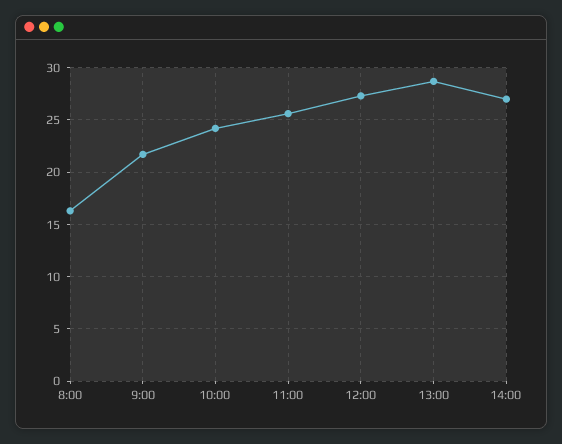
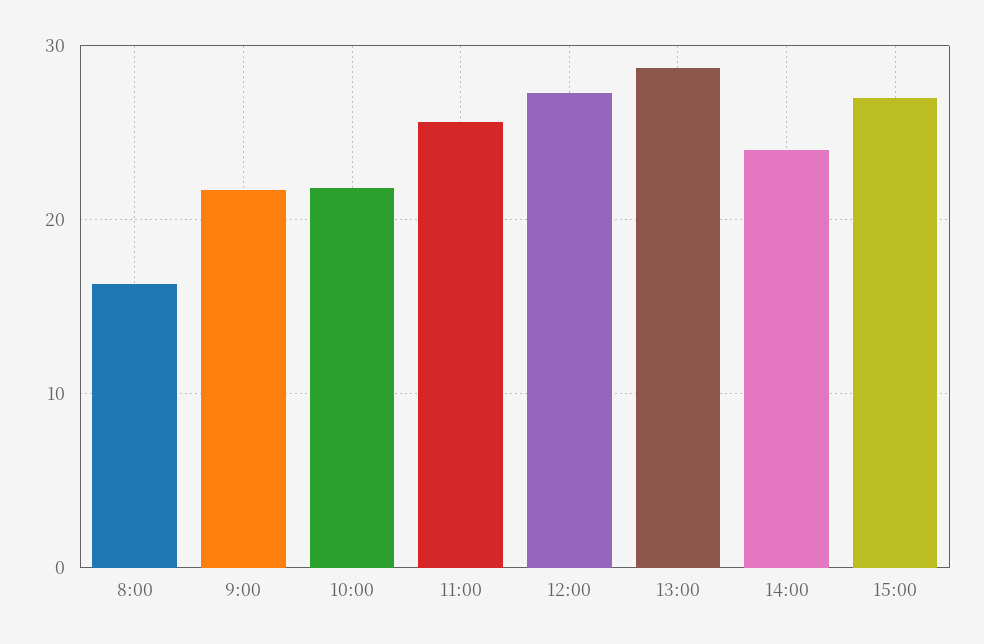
10:00: 24 -> 22
14:00: 27 -> 24
15:00: none -> 27

